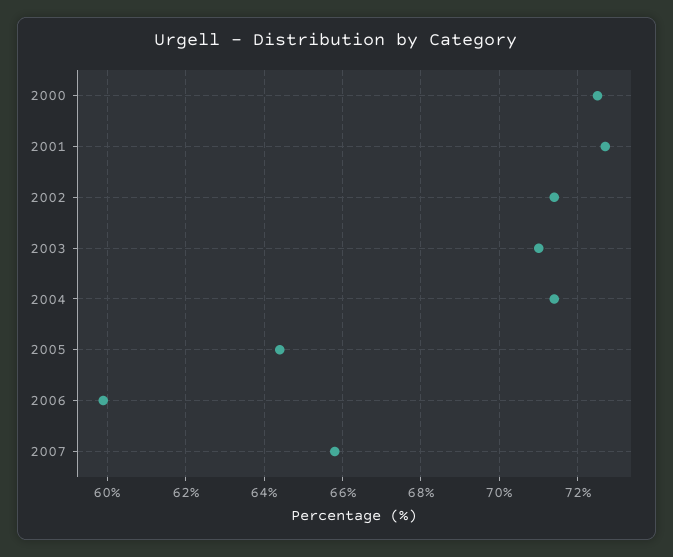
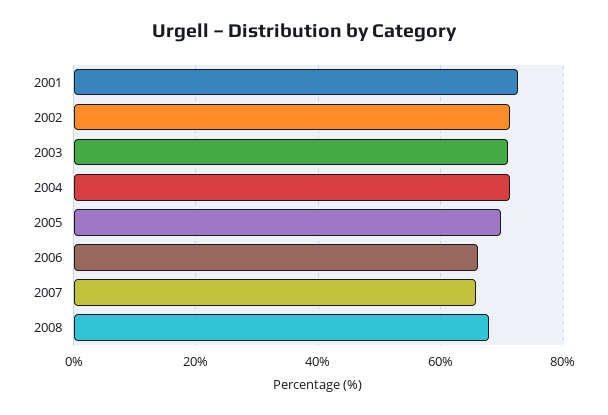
2000: 72.5 -> none
2005: 64.5 -> 70
2006: 60 -> 66
2008: none -> 68

